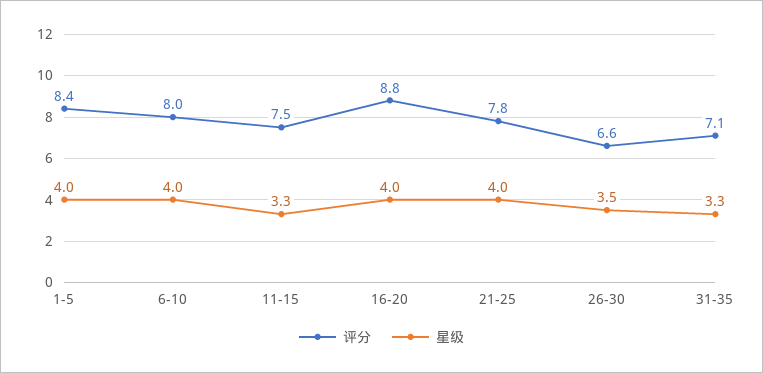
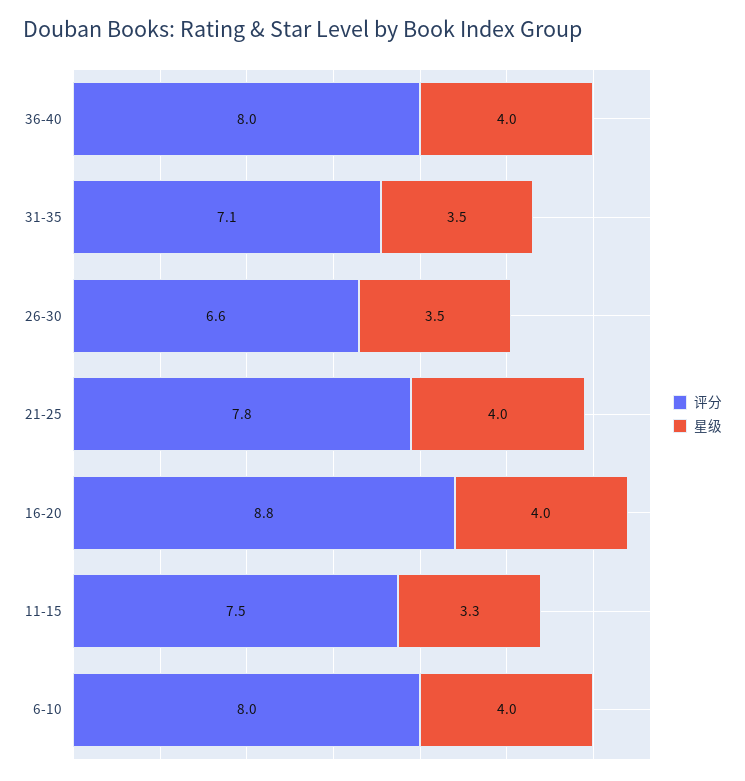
评分, 1-5: 8.4 -> none
星级, 1-5: 4 -> none
星级, 31-35: 3.3 -> 3.5
评分, 36-40: none -> 8
星级, 36-40: none -> 4

